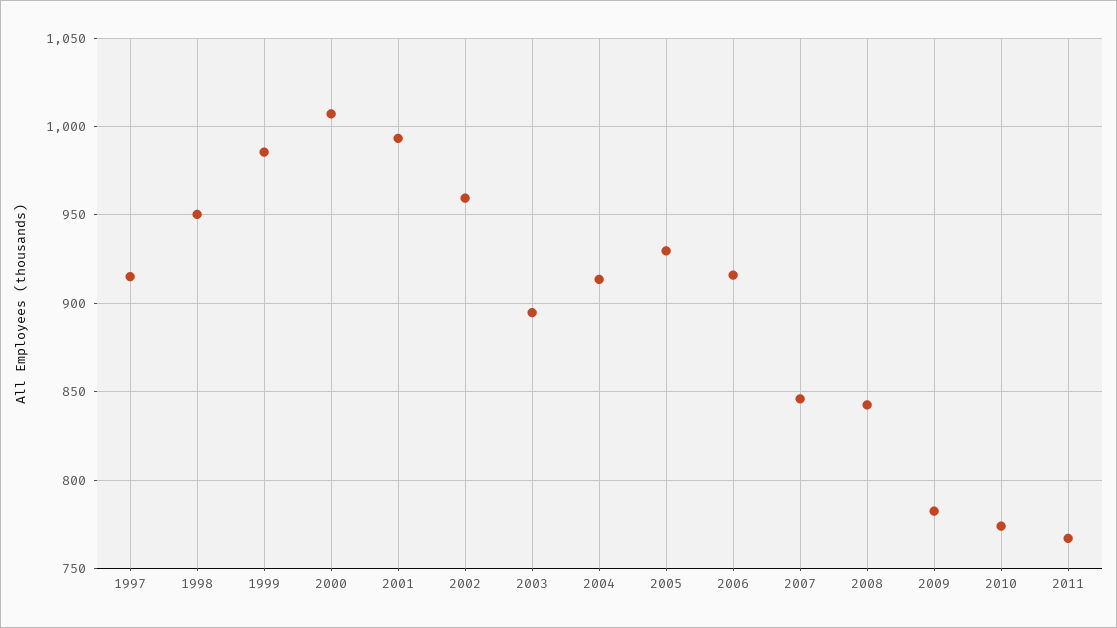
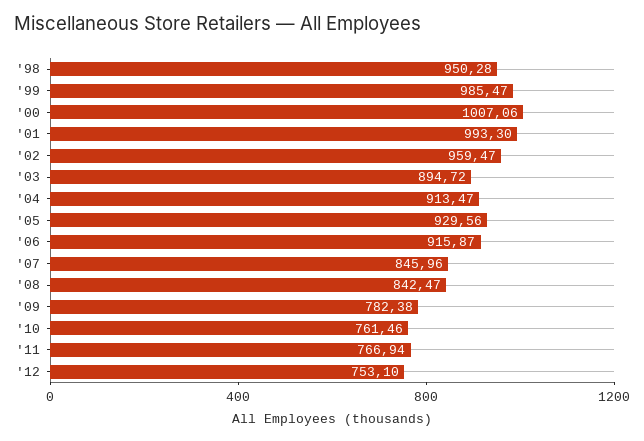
1997: 915 -> none
2010: 775 -> 761.46
'12: none -> 753.1

